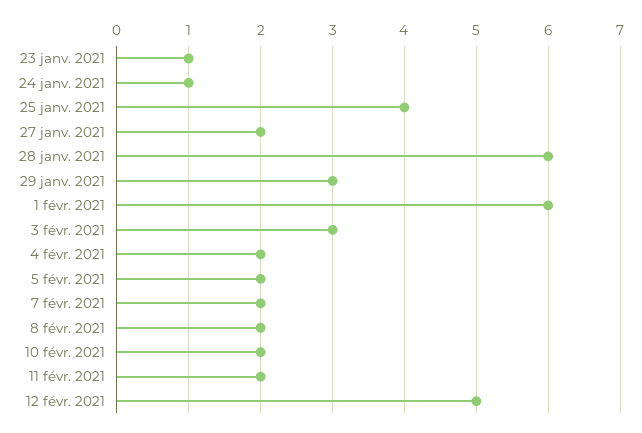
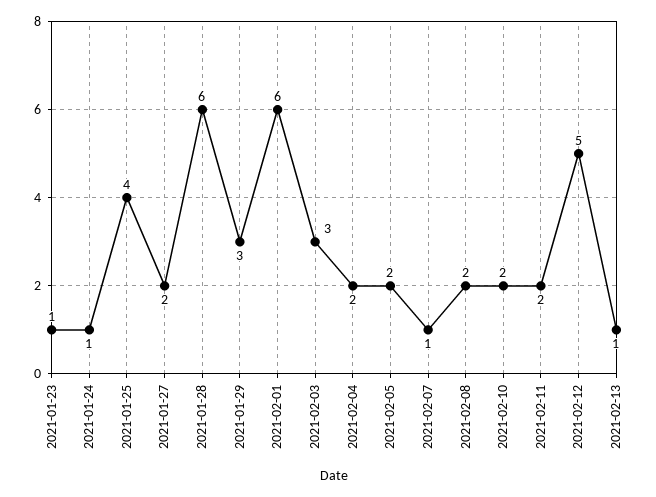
7 févr. 2021: 2 -> 1
2021-02-13: none -> 1

